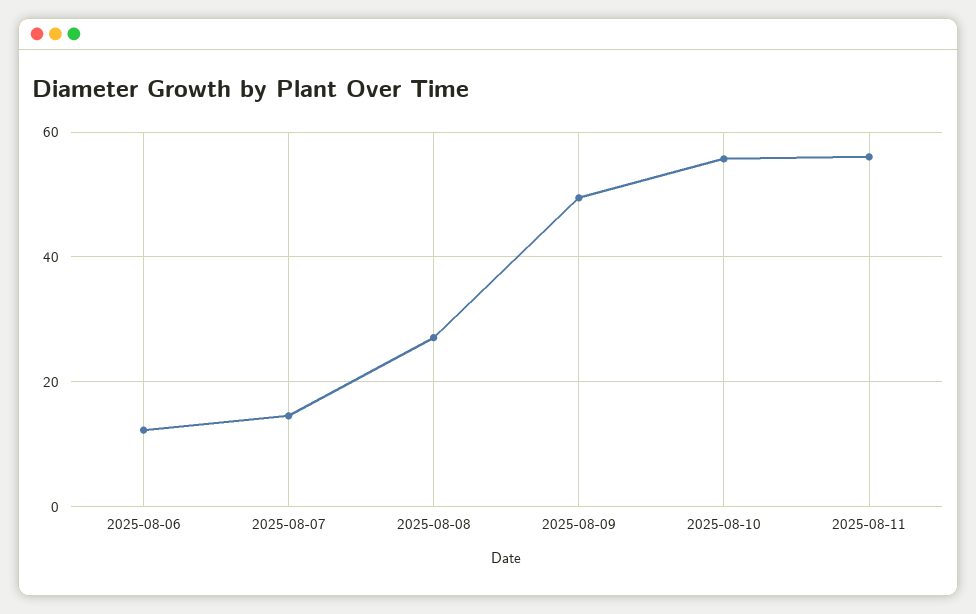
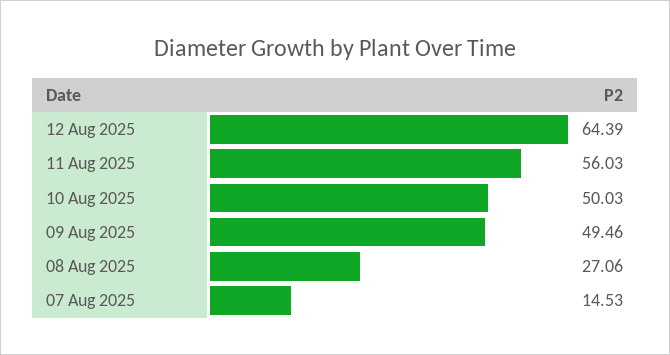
2025-08-06: 12 -> none
2025-08-10: 56 -> 50.03
12 Aug 2025: none -> 64.39

